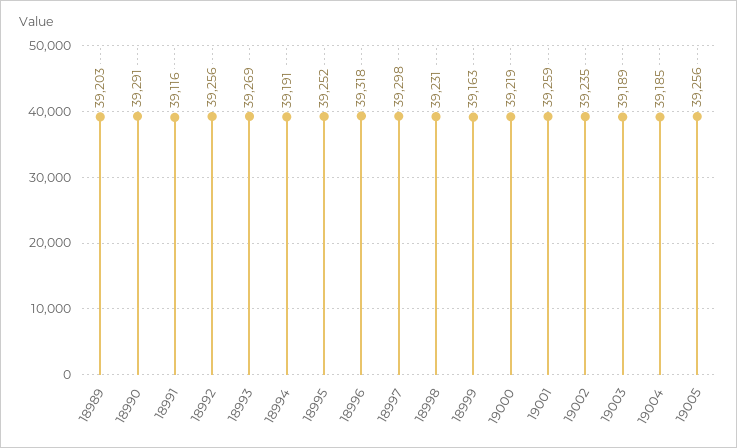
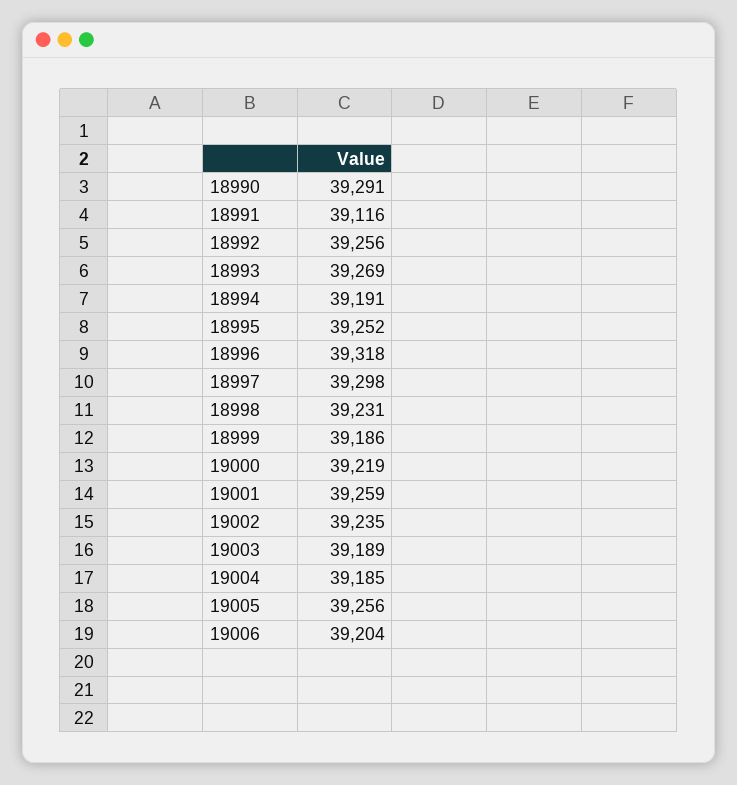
18989: 39203 -> none
18999: 39163 -> 39186
19006: none -> 39204

